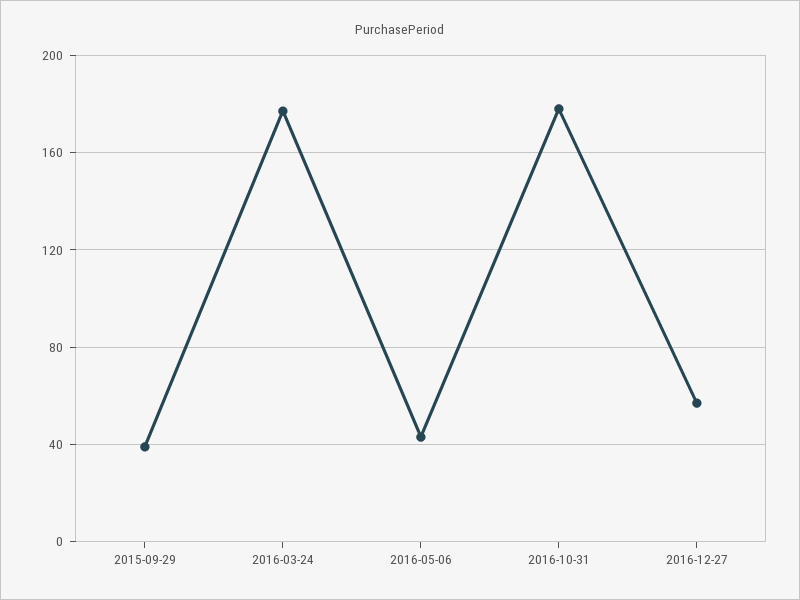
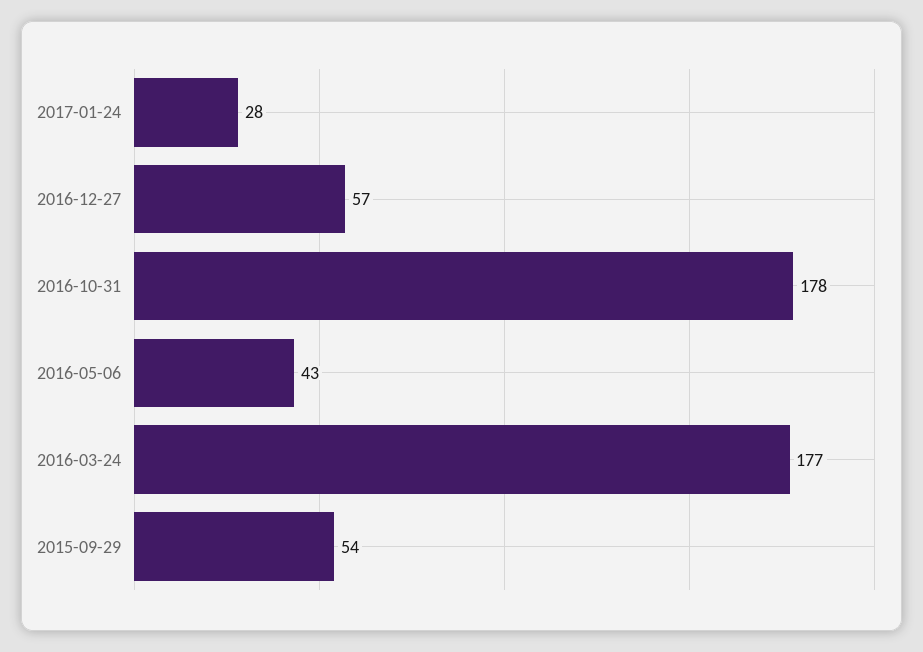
2015-09-29: 40 -> 54
2017-01-24: none -> 28

